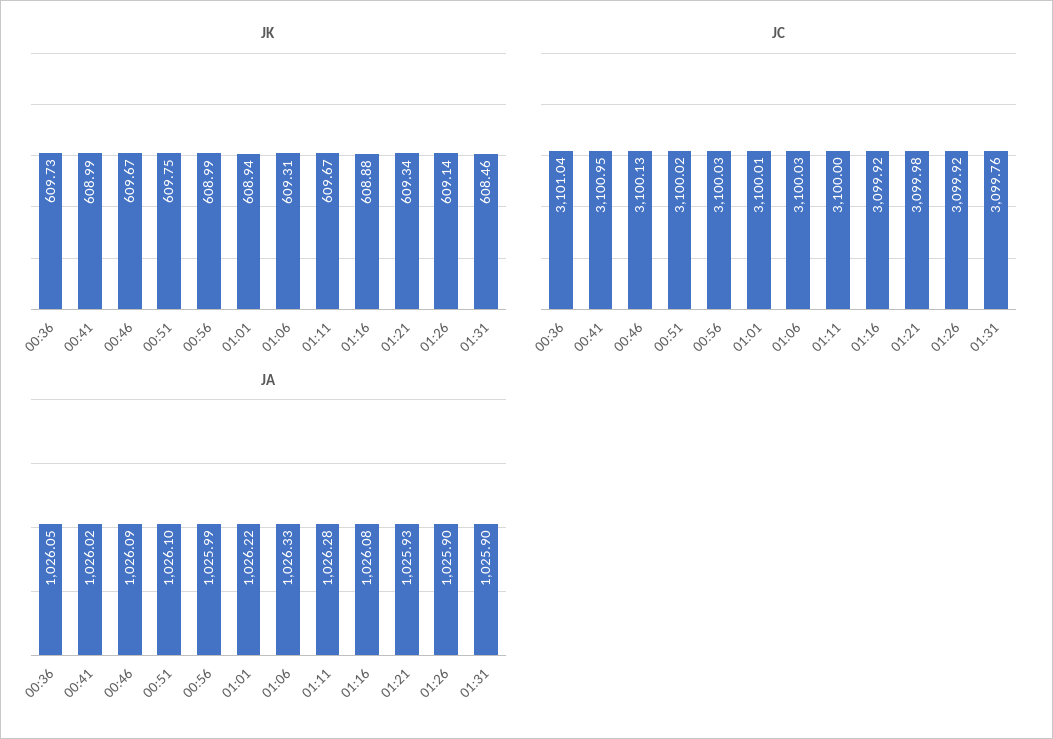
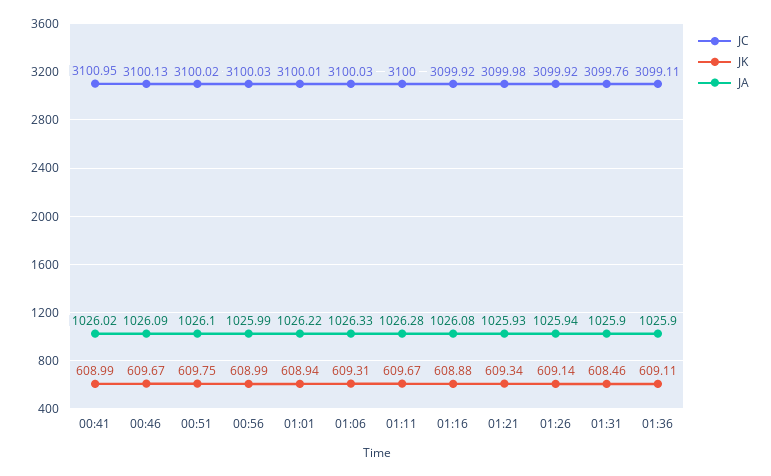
JK, 00:36: 609.73 -> none
JC, 00:36: 3101.04 -> none
JA, 00:36: 1026.05 -> none
JA, 01:26: 1025.9 -> 1025.94
JC, 01:36: none -> 3099.11
JK, 01:36: none -> 609.11
JA, 01:36: none -> 1025.9

